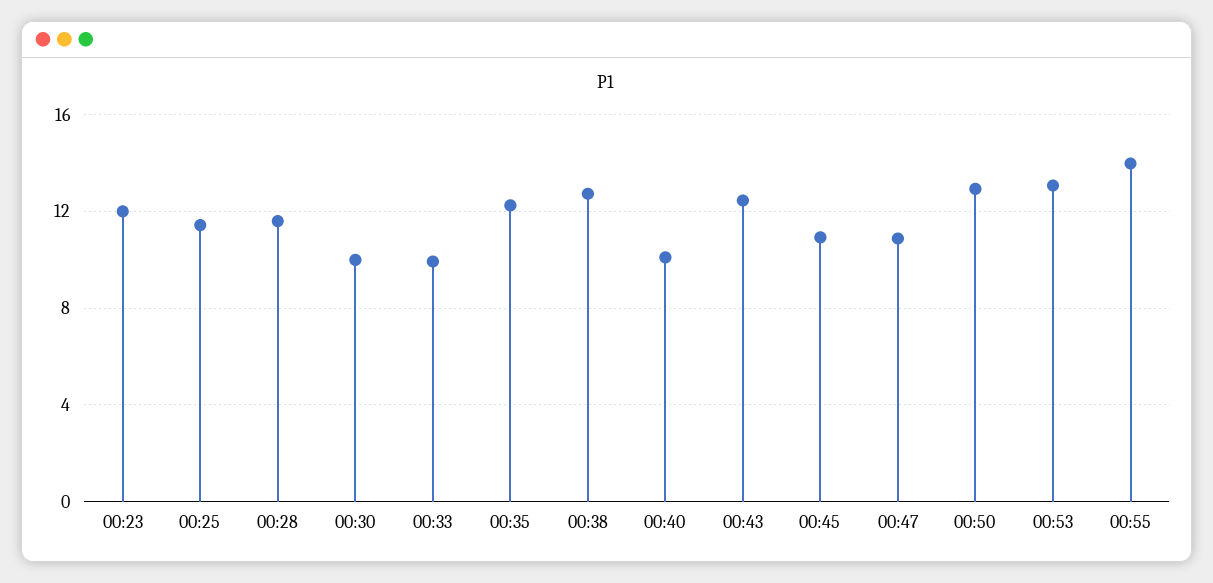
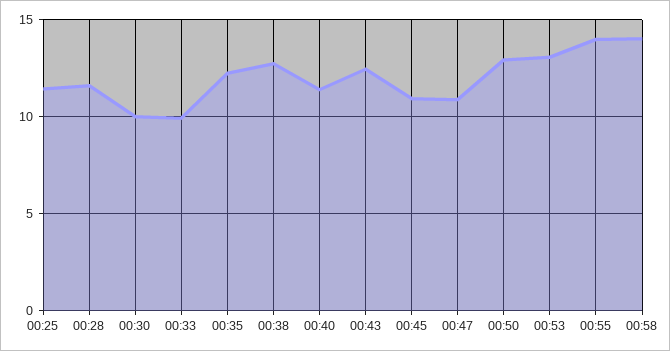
00:23: 12 -> none
00:40: 10 -> 11.5
00:58: none -> 14

